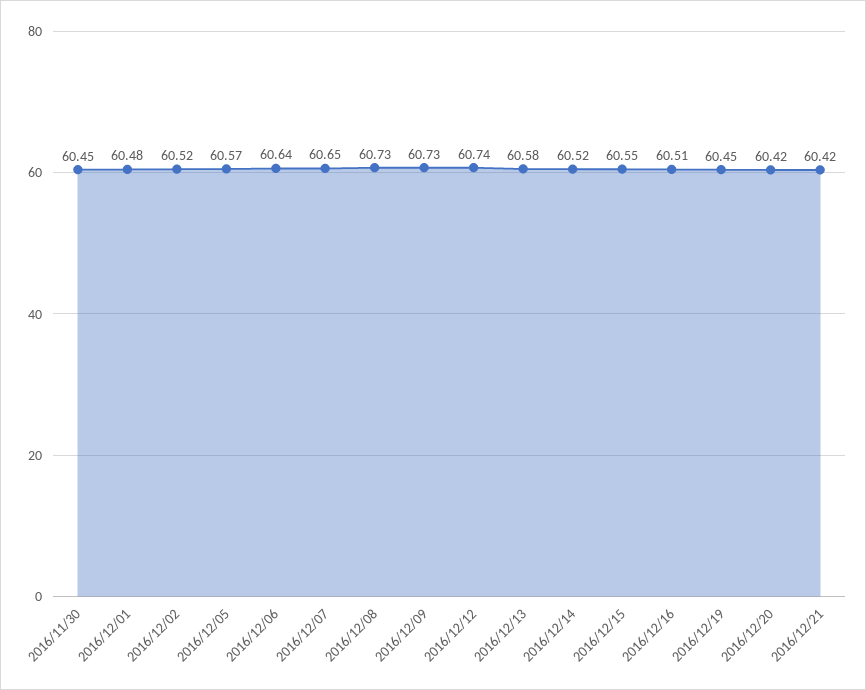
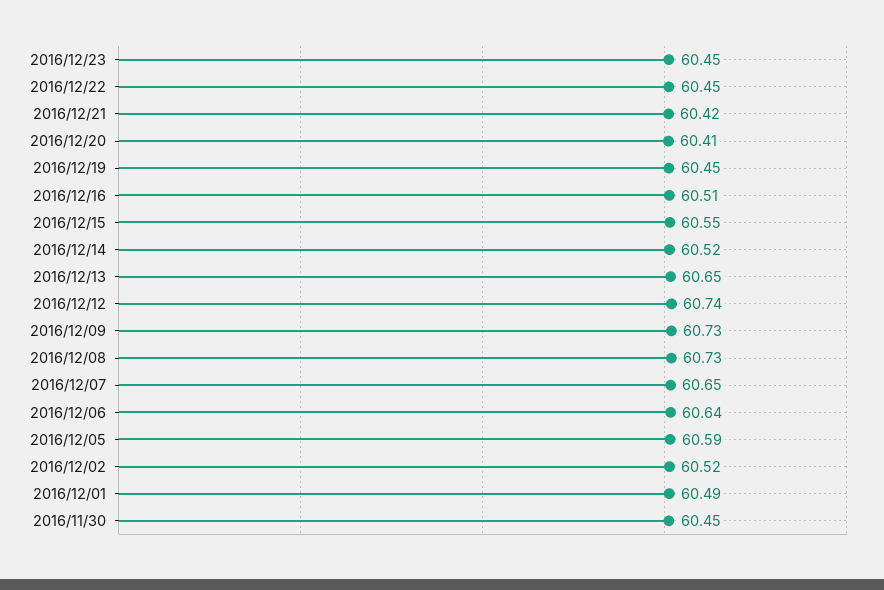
2016/12/01: 60.48 -> 60.49
2016/12/05: 60.57 -> 60.59
2016/12/13: 60.58 -> 60.65
2016/12/20: 60.42 -> 60.41
2016/12/23: none -> 60.45
2016/12/22: none -> 60.45

